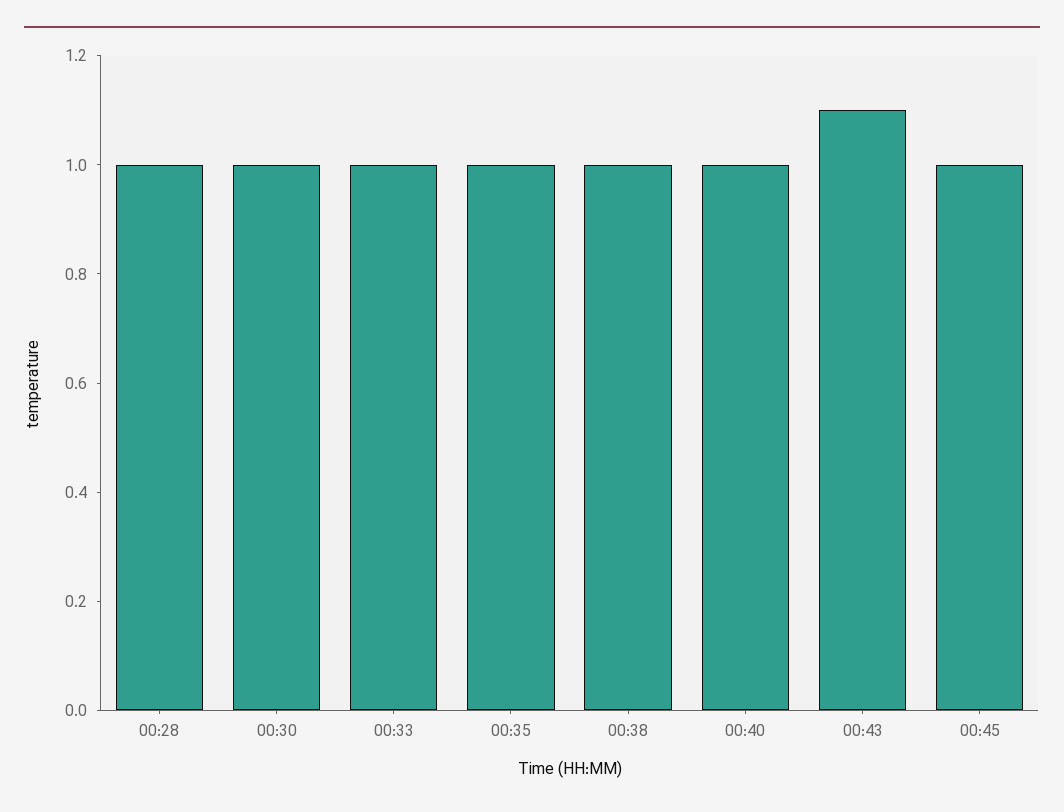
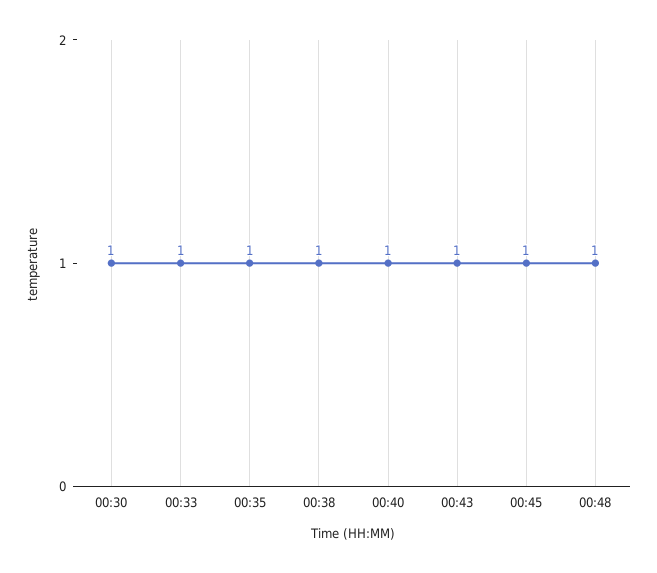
00:28: 1 -> none
00:43: 1.1 -> 1
00:48: none -> 1

